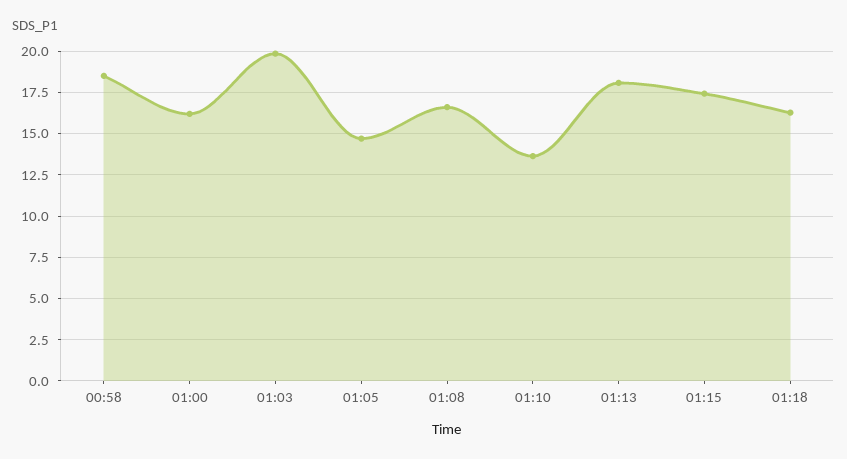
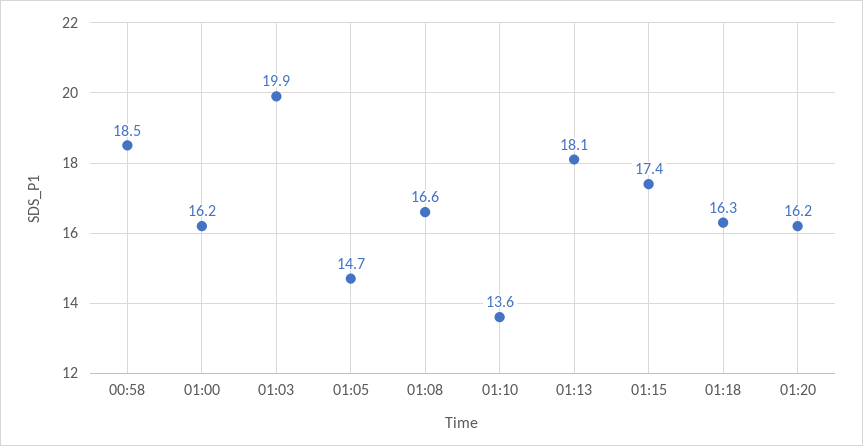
01:20: none -> 16.2

